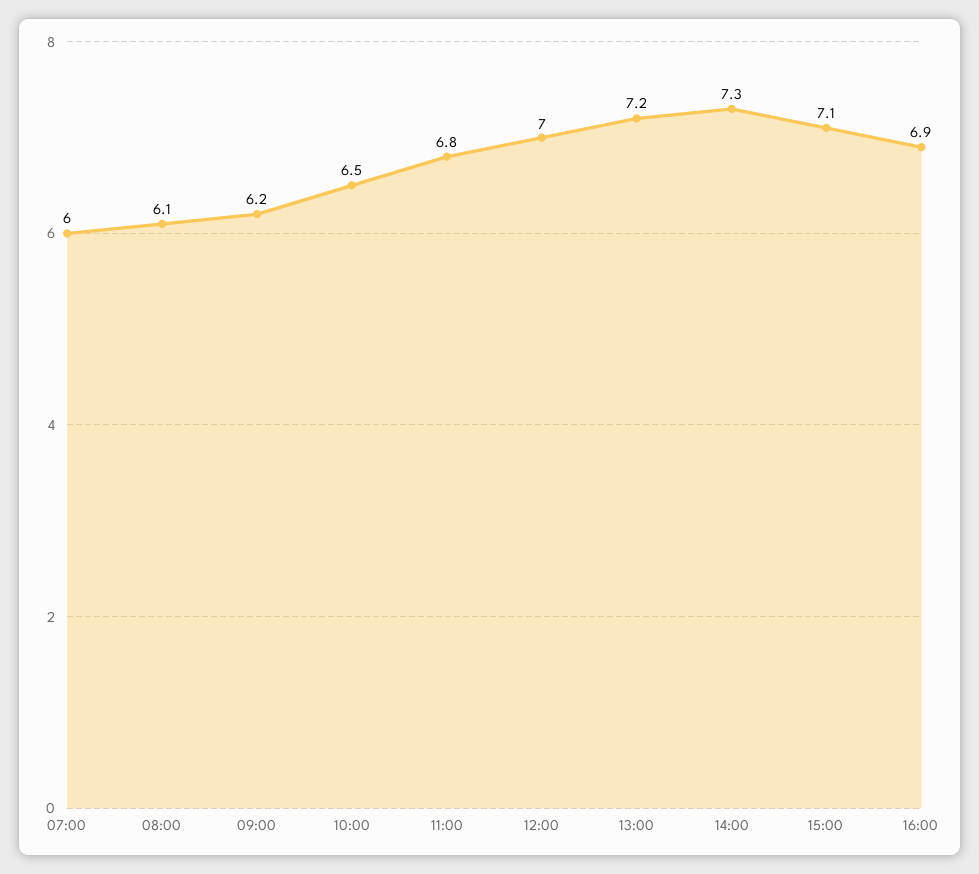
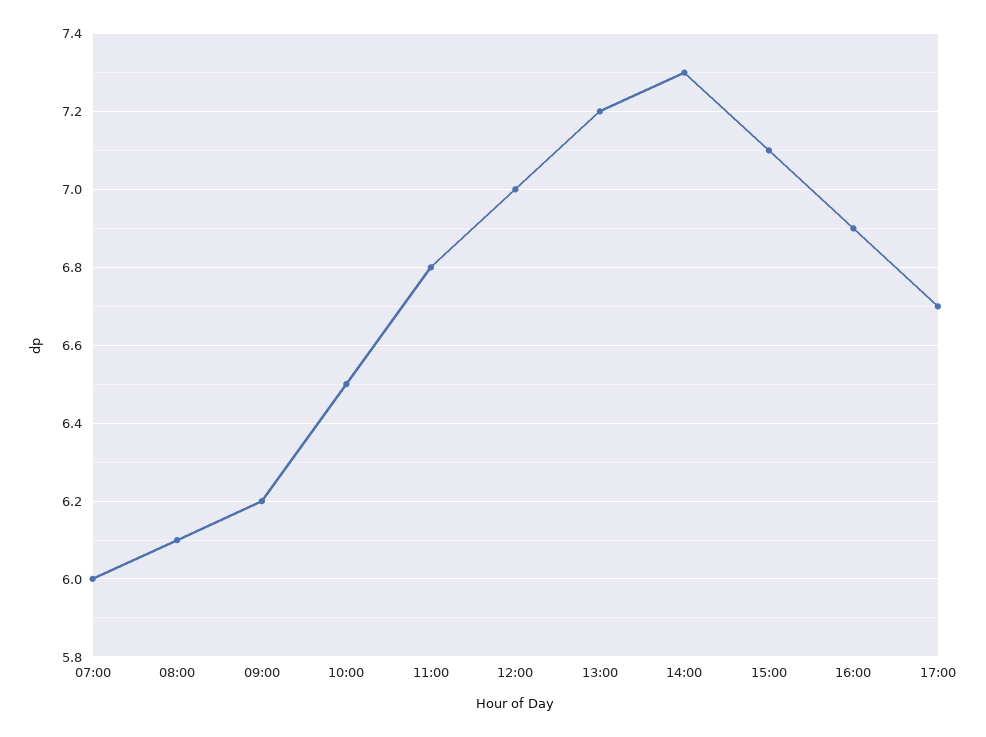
17:00: none -> 6.7

